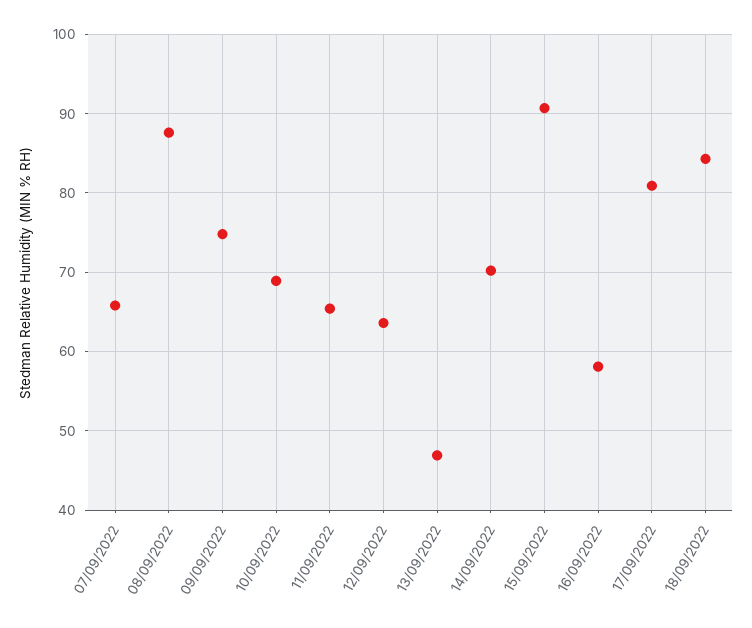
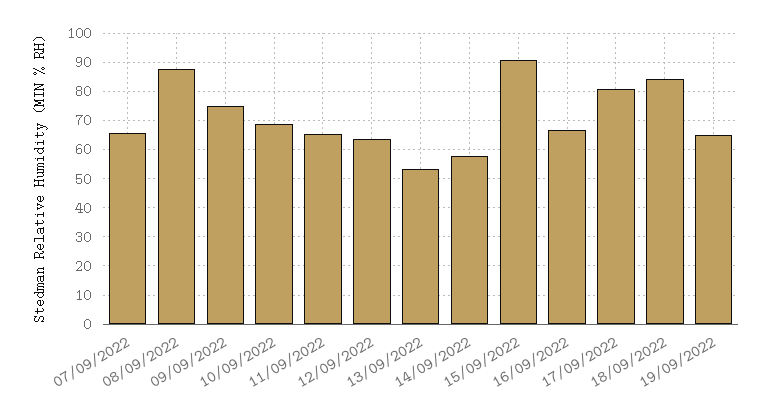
13/09/2022: 47 -> 52.5
14/09/2022: 70 -> 57.5
16/09/2022: 58 -> 67.5
19/09/2022: none -> 65

